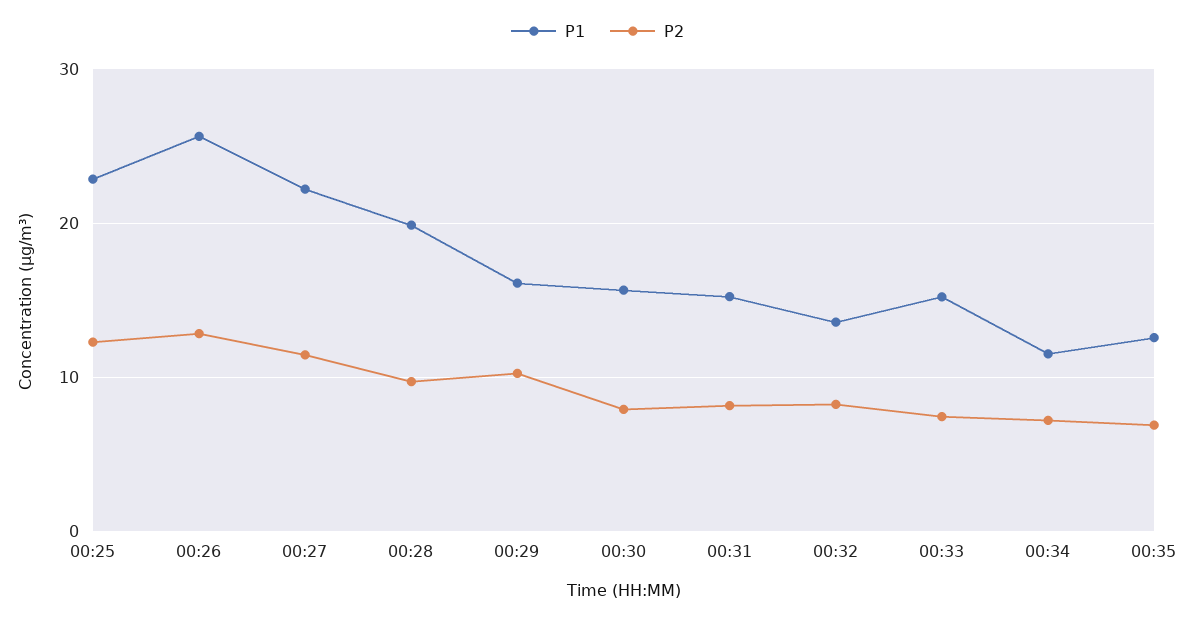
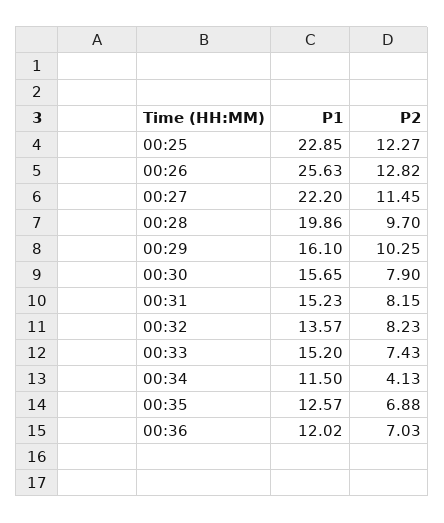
P2, 00:34: 7 -> 4.13
P1, 00:36: none -> 12.02
P2, 00:36: none -> 7.03

